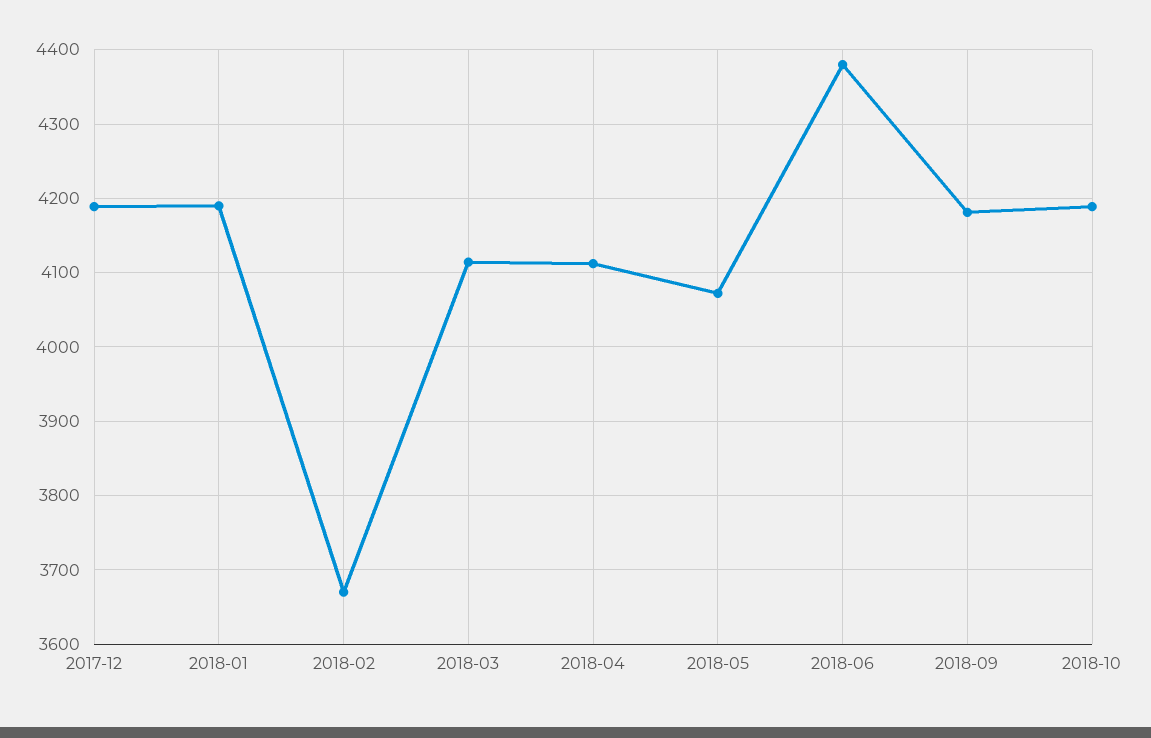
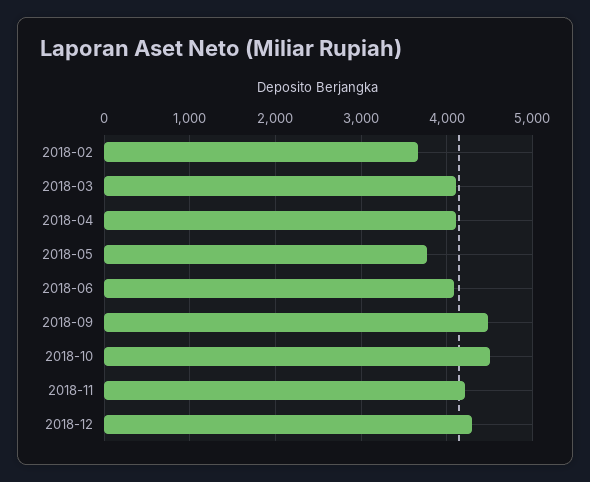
2017-12: 4190 -> none
2018-01: 4190 -> none
2018-05: 4070 -> 3800
2018-06: 4380 -> 4100
2018-09: 4180 -> 4500
2018-10: 4190 -> 4500
2018-11: none -> 4200
2018-12: none -> 4300

